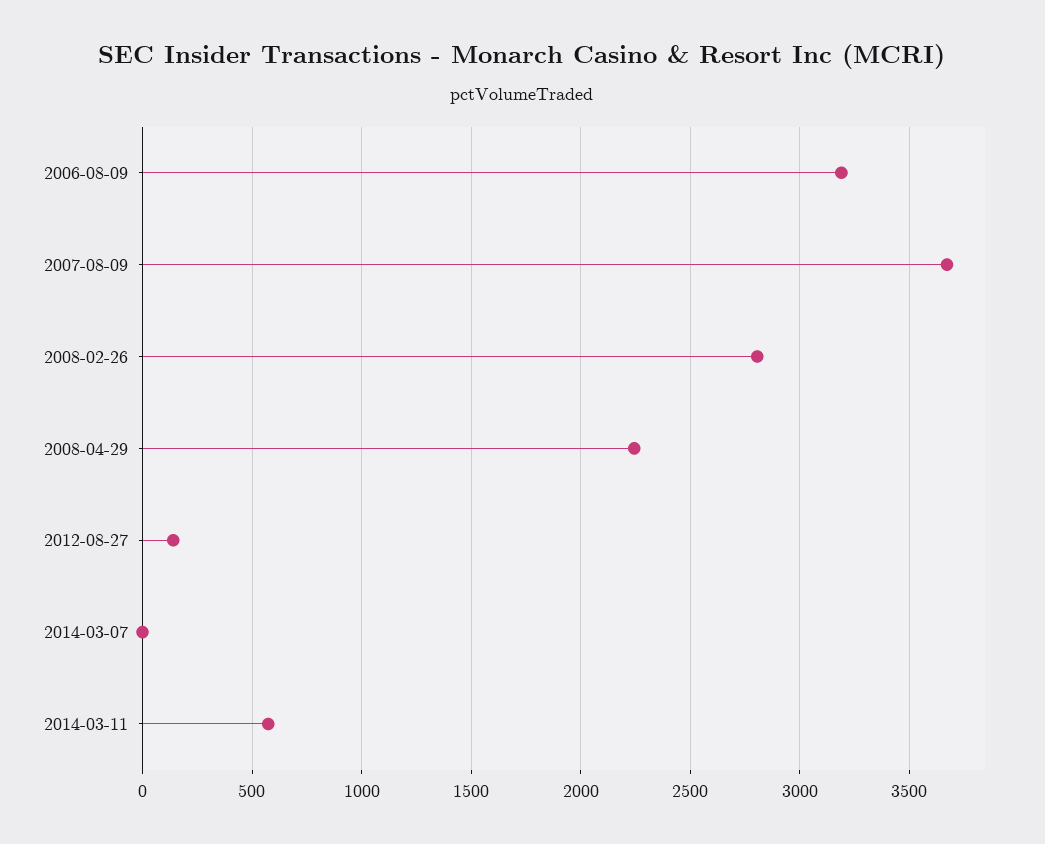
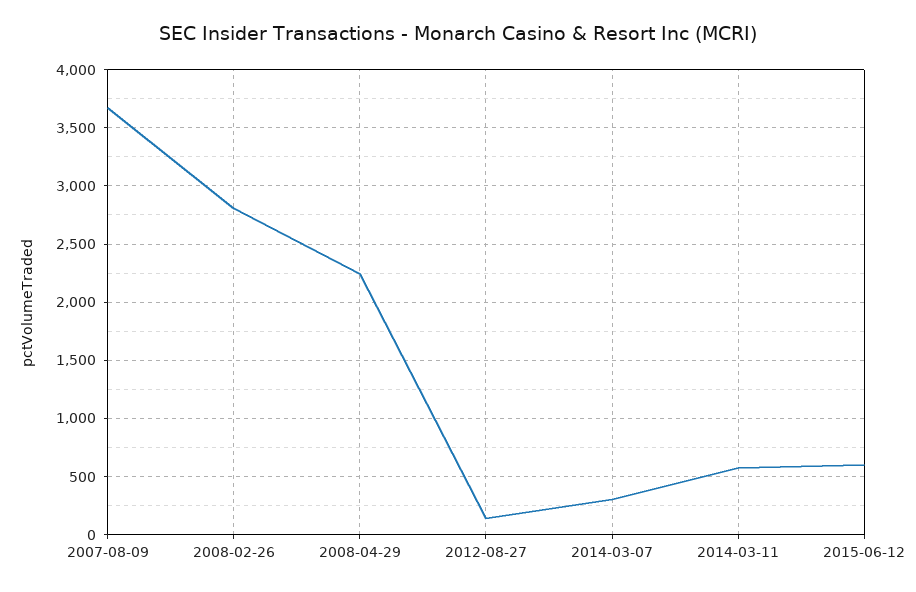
2006-08-09: 3200 -> none
2014-03-07: 0 -> 300
2015-06-12: none -> 600

